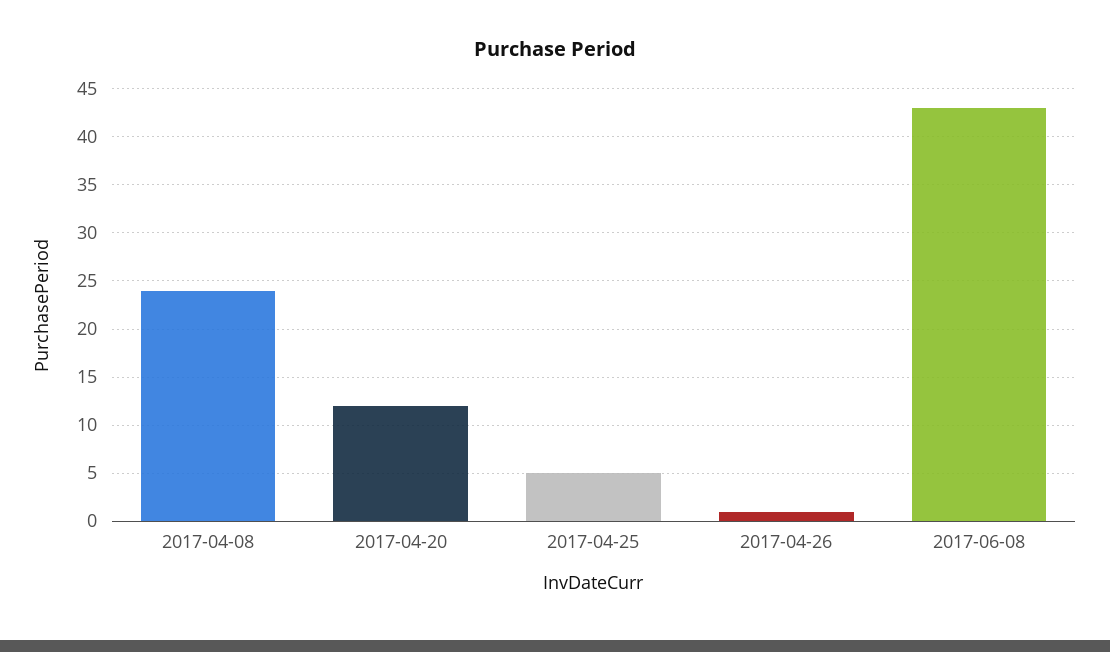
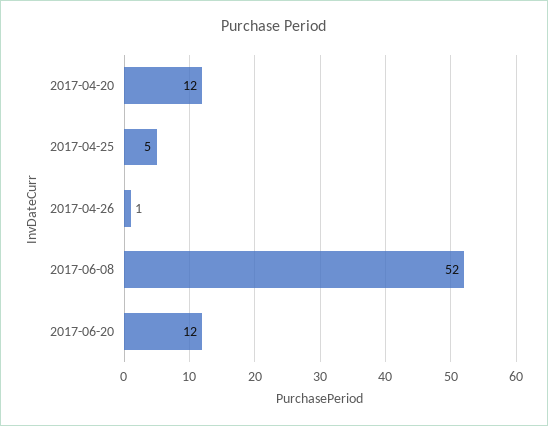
2017-04-08: 24 -> none
2017-06-08: 43 -> 52
2017-06-20: none -> 12

